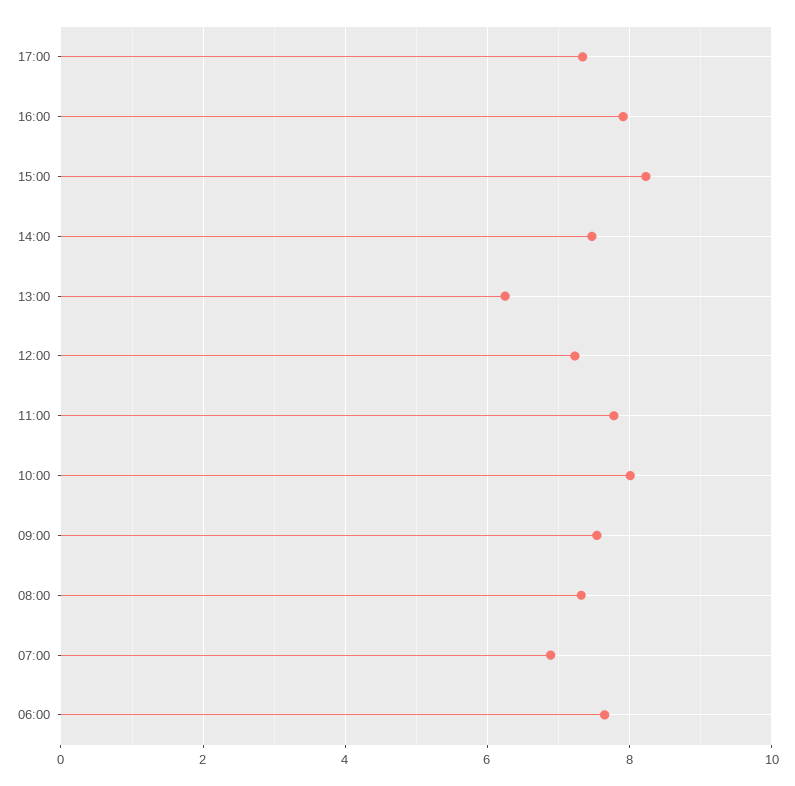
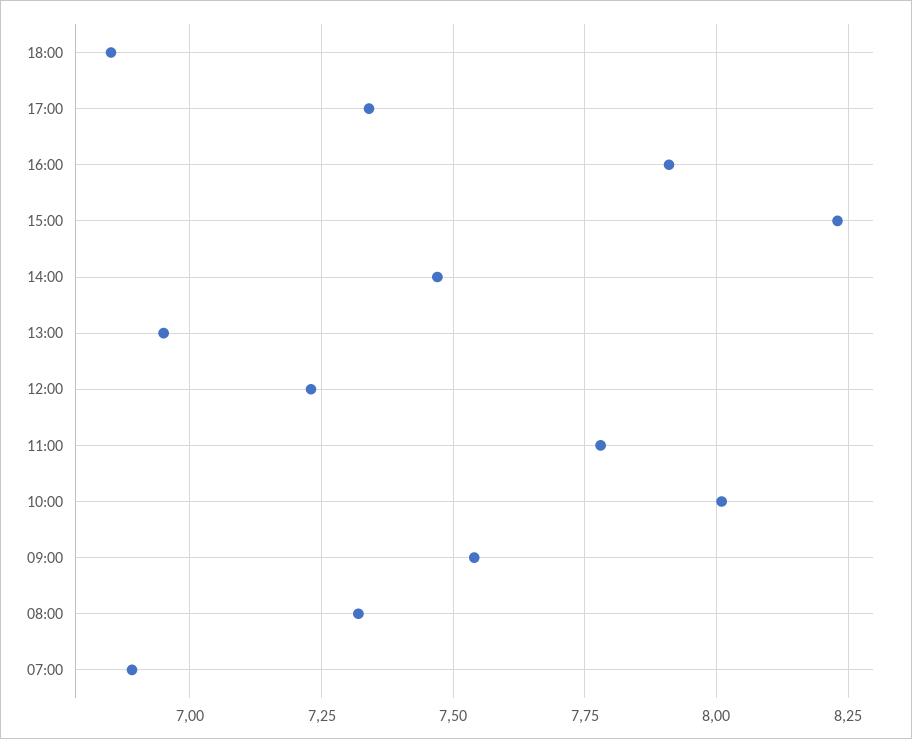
13:00: 6.2 -> 6.95
06:00: 7.6 -> none
18:00: none -> 6.85

